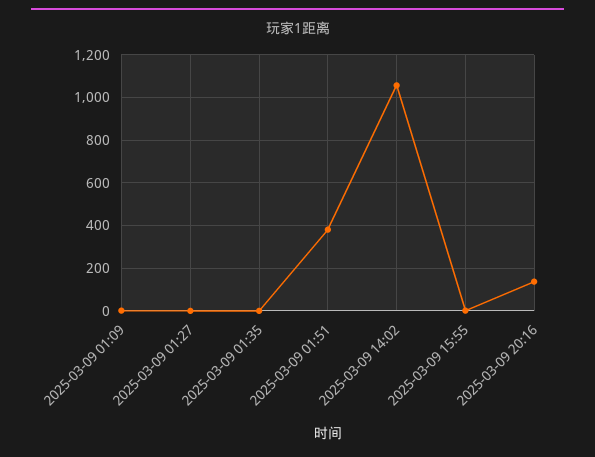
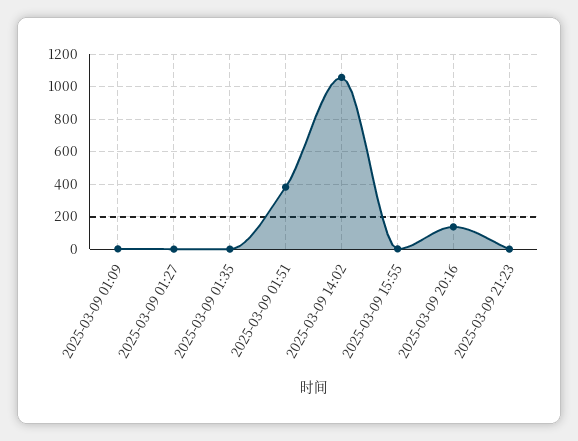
2025-03-09 21:23: none -> 0

